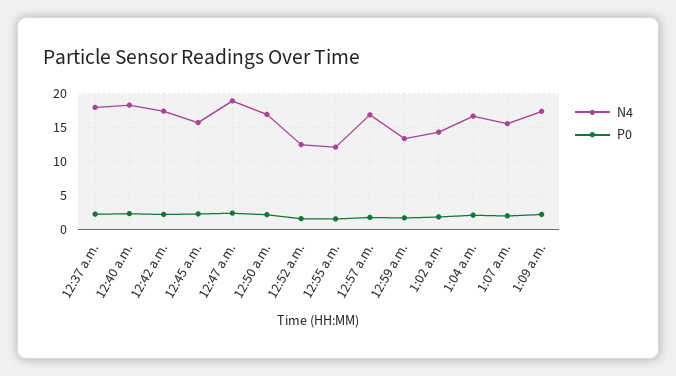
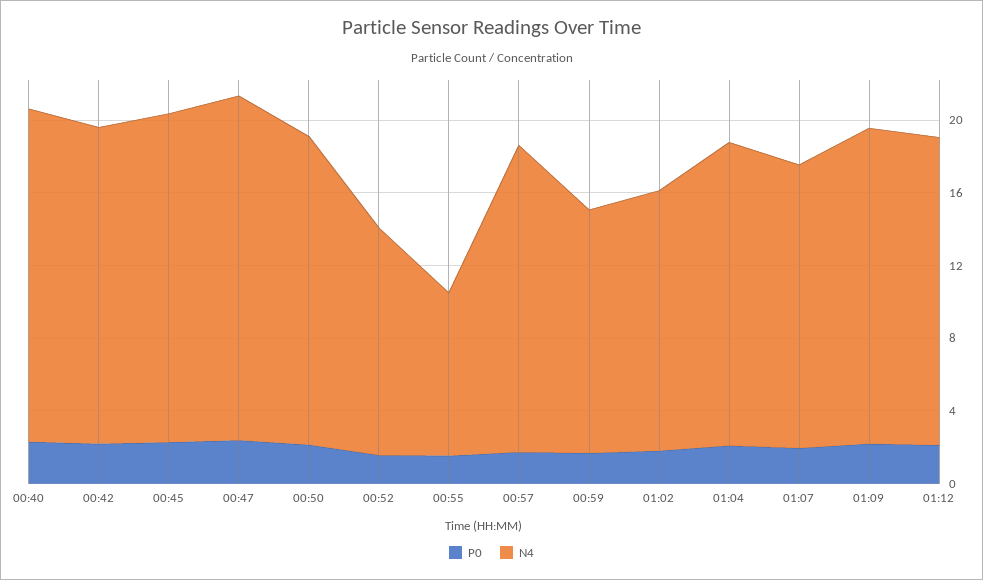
N4, 12:37 a.m.: 18 -> none
P0, 12:37 a.m.: 2 -> none
N4, 12:45 a.m.: 16 -> 18
N4, 12:55 a.m.: 12 -> 9
P0, 01:12: none -> 2
N4, 01:12: none -> 17

